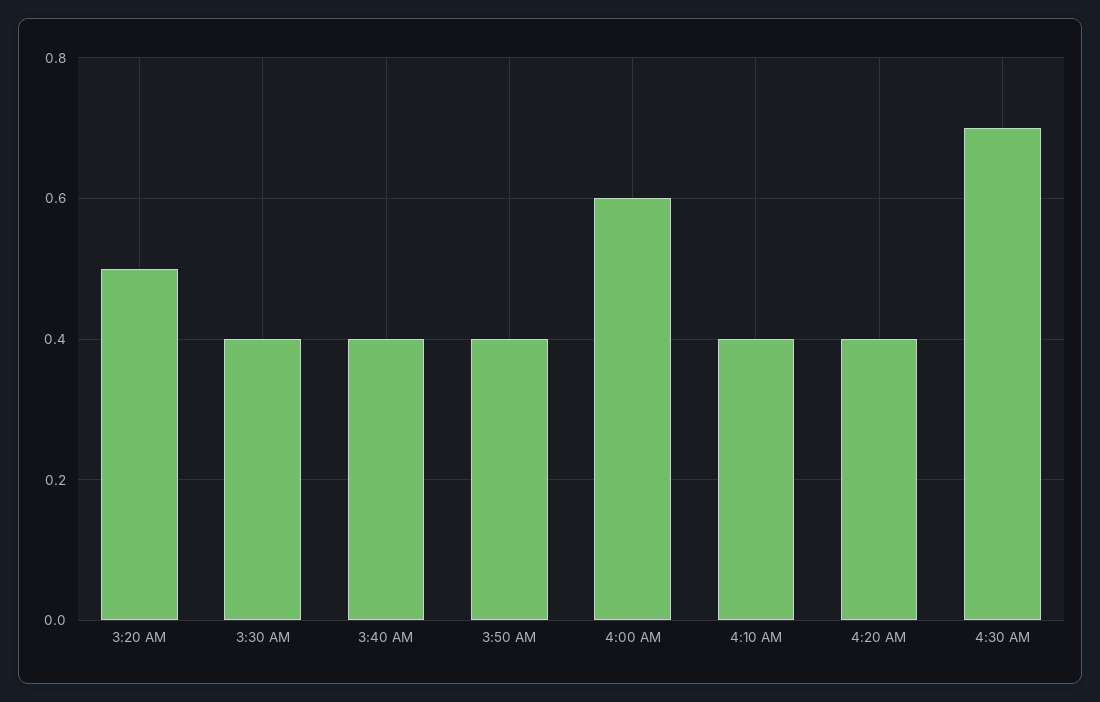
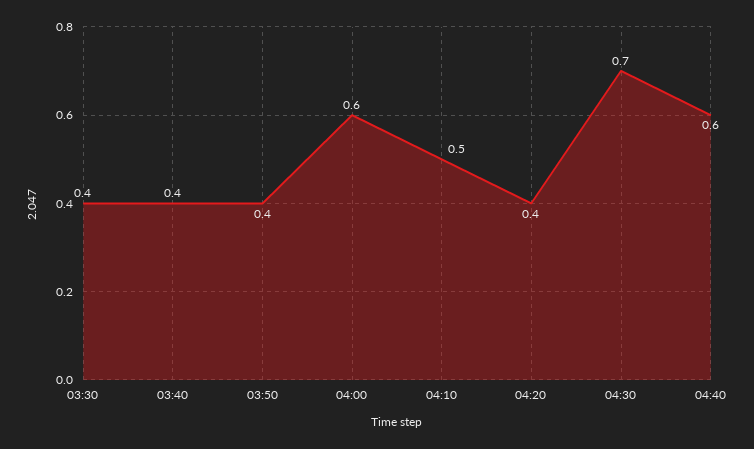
3:20 AM: 0.5 -> none
4:10 AM: 0.4 -> 0.5
04:40: none -> 0.6

